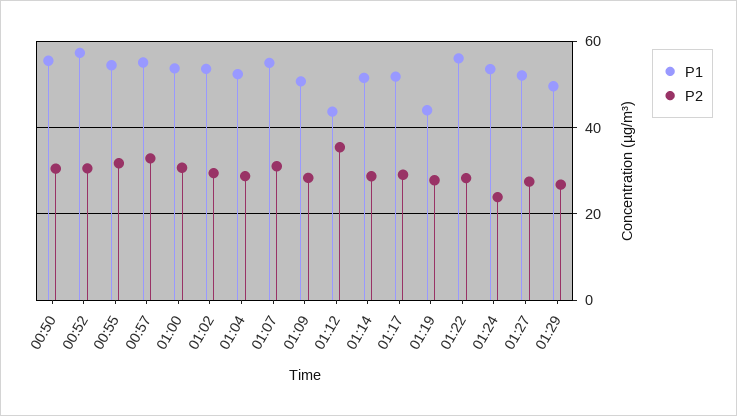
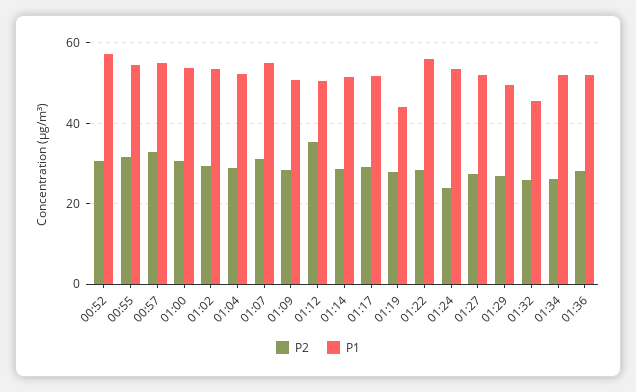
P1, 00:50: 56 -> none
P2, 00:50: 30 -> none
P1, 01:12: 44 -> 50
P2, 01:32: none -> 26
P1, 01:32: none -> 46
P2, 01:34: none -> 26
P1, 01:34: none -> 52
P2, 01:36: none -> 28
P1, 01:36: none -> 52

